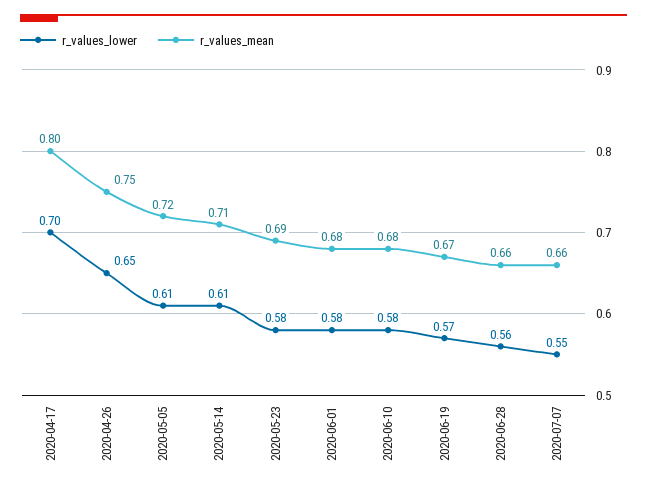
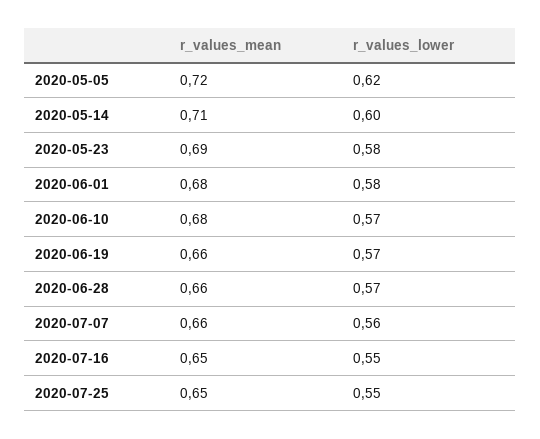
r_values_lower, 2020-04-17: 0.7 -> none
r_values_mean, 2020-04-17: 0.8 -> none
r_values_lower, 2020-04-26: 0.65 -> none
r_values_mean, 2020-04-26: 0.75 -> none
r_values_lower, 2020-05-05: 0.61 -> 0.62
r_values_lower, 2020-05-14: 0.61 -> 0.6
r_values_lower, 2020-06-10: 0.58 -> 0.57
r_values_mean, 2020-06-19: 0.67 -> 0.66
r_values_lower, 2020-06-28: 0.56 -> 0.57
r_values_lower, 2020-07-07: 0.55 -> 0.56
r_values_mean, 2020-07-16: none -> 0.65
r_values_lower, 2020-07-16: none -> 0.55
r_values_mean, 2020-07-25: none -> 0.65
r_values_lower, 2020-07-25: none -> 0.55

